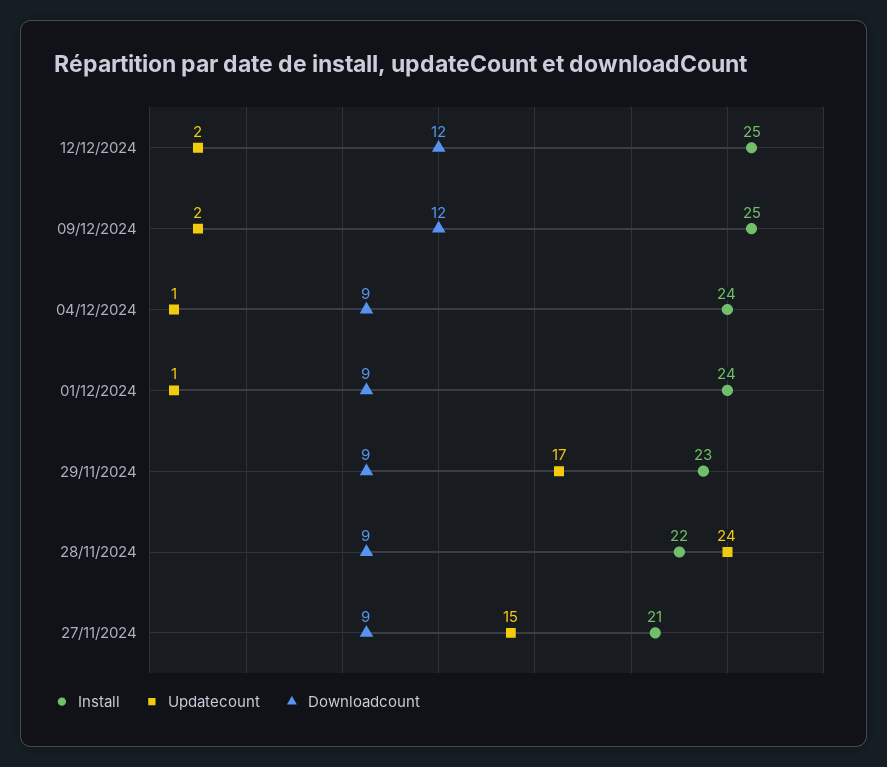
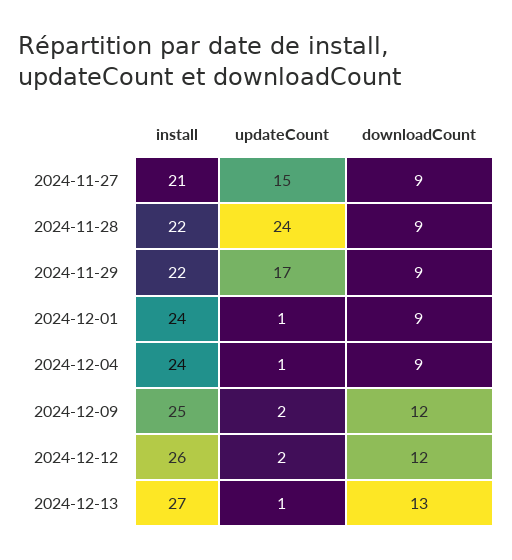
Install, 12/12/2024: 25 -> 26
Install, 29/11/2024: 23 -> 22
Install, 2024-12-13: none -> 27
Updatecount, 2024-12-13: none -> 1
Downloadcount, 2024-12-13: none -> 13

